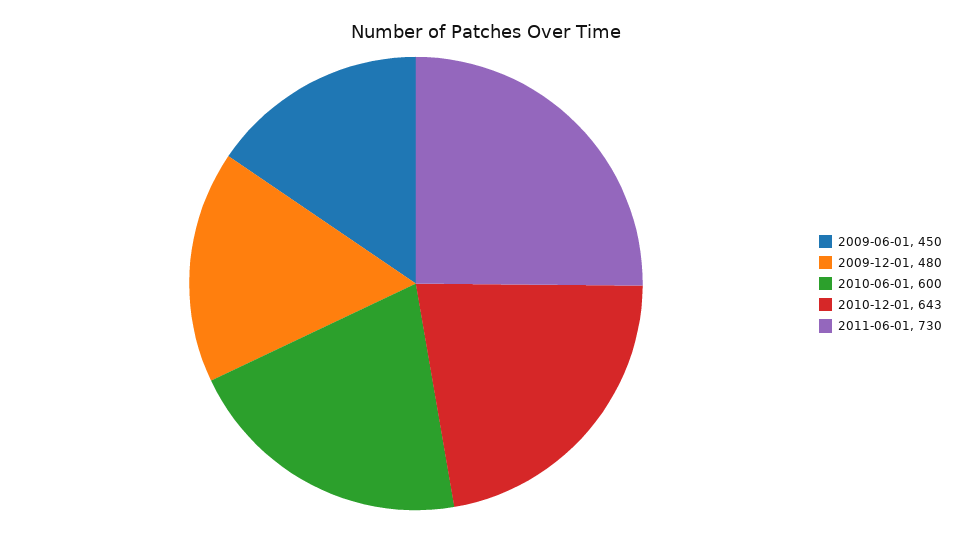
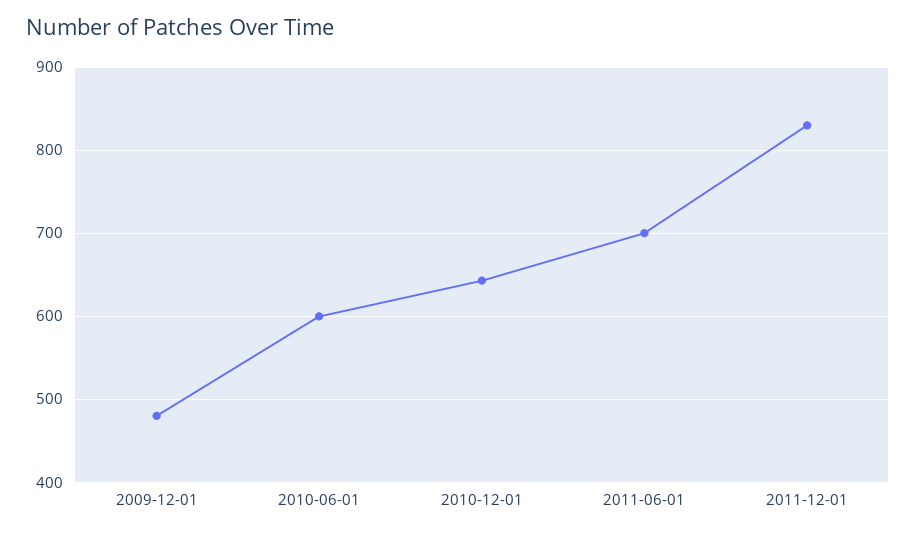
2009-06-01: 450 -> none
2011-06-01: 730 -> 700
2011-12-01: none -> 830

